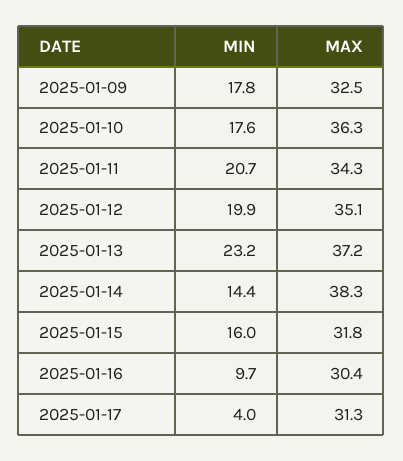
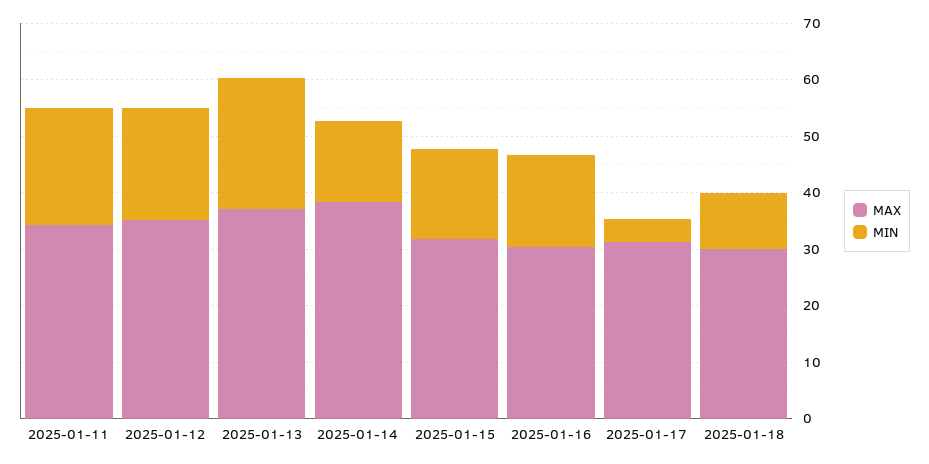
MIN, 2025-01-09: 17.8 -> none
MAX, 2025-01-09: 32.5 -> none
MIN, 2025-01-10: 17.6 -> none
MAX, 2025-01-10: 36.3 -> none
MIN, 2025-01-16: 9.7 -> 16
MAX, 2025-01-18: none -> 30
MIN, 2025-01-18: none -> 10

